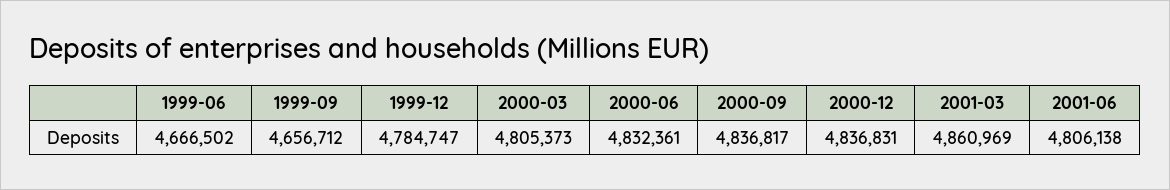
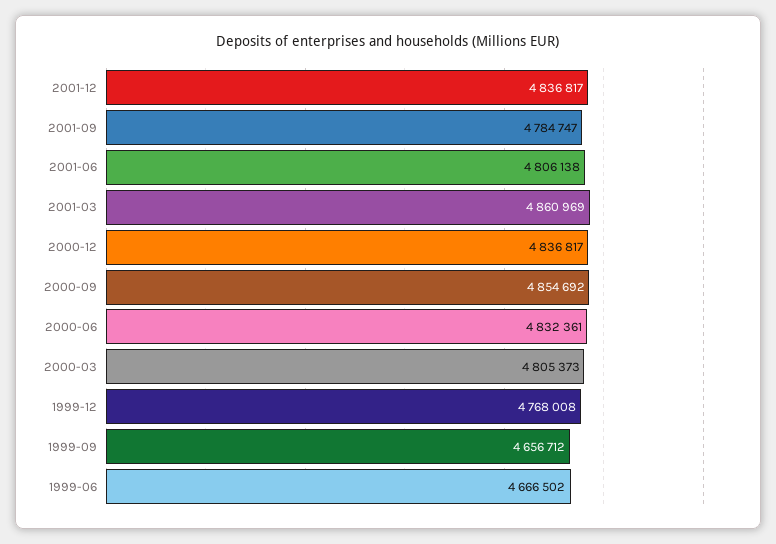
1999-12: 4784747 -> 4768008
2000-09: 4836817 -> 4854692
2000-12: 4836831 -> 4836817
2001-12: none -> 4836817
2001-09: none -> 4784747

